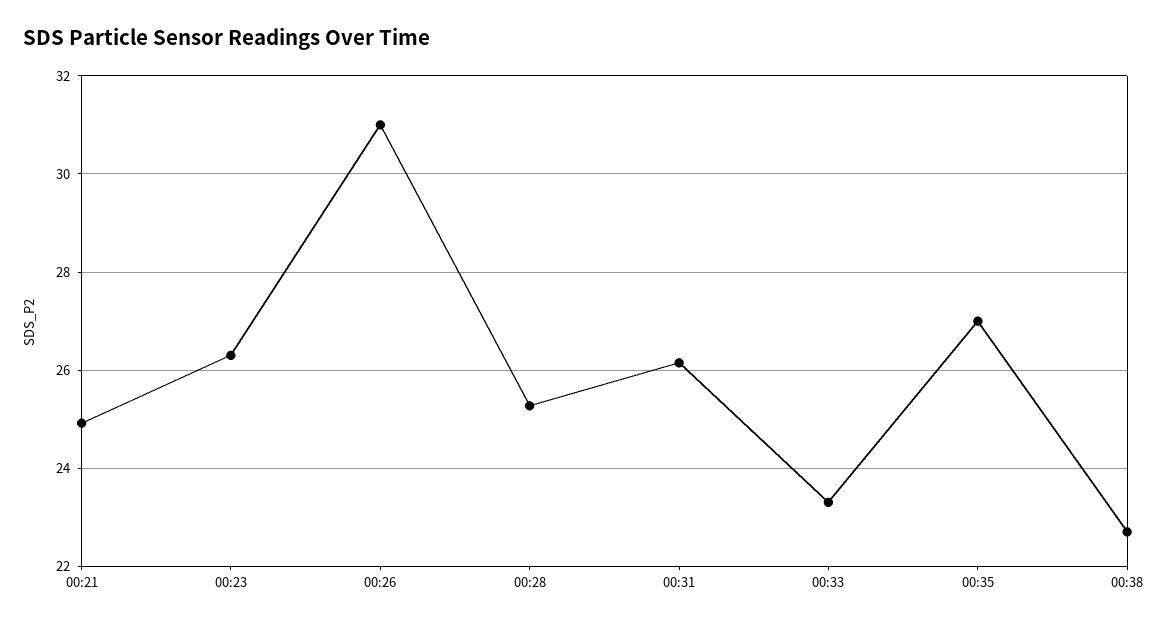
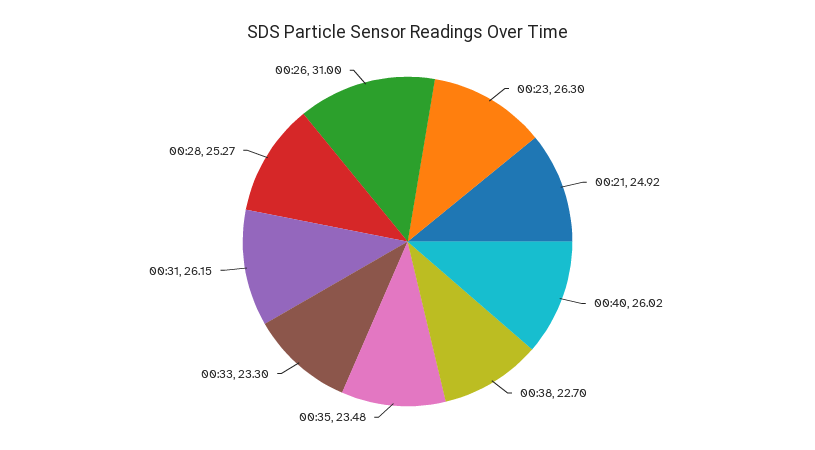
00:35: 27 -> 23.48
00:40: none -> 26.02

